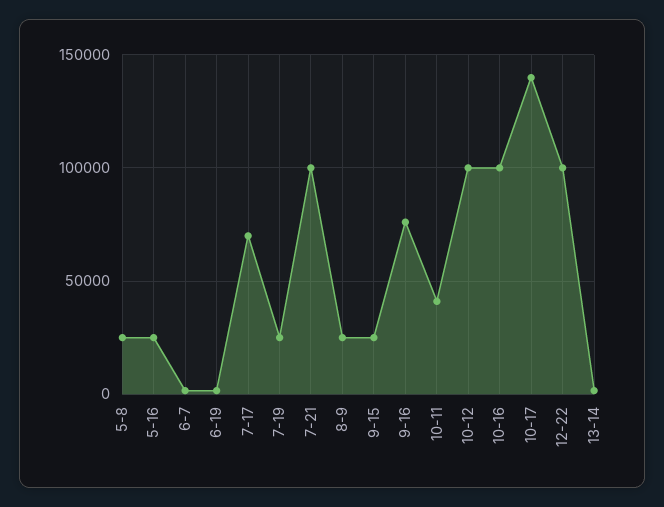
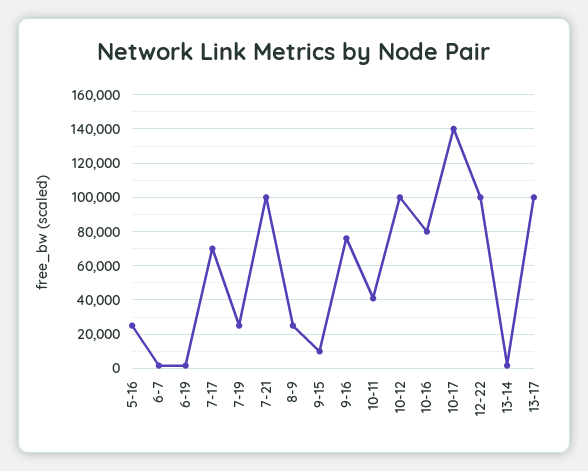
5-8: 25000 -> none
9-15: 25000 -> 10000
10-16: 100000 -> 80000
13-17: none -> 100000

